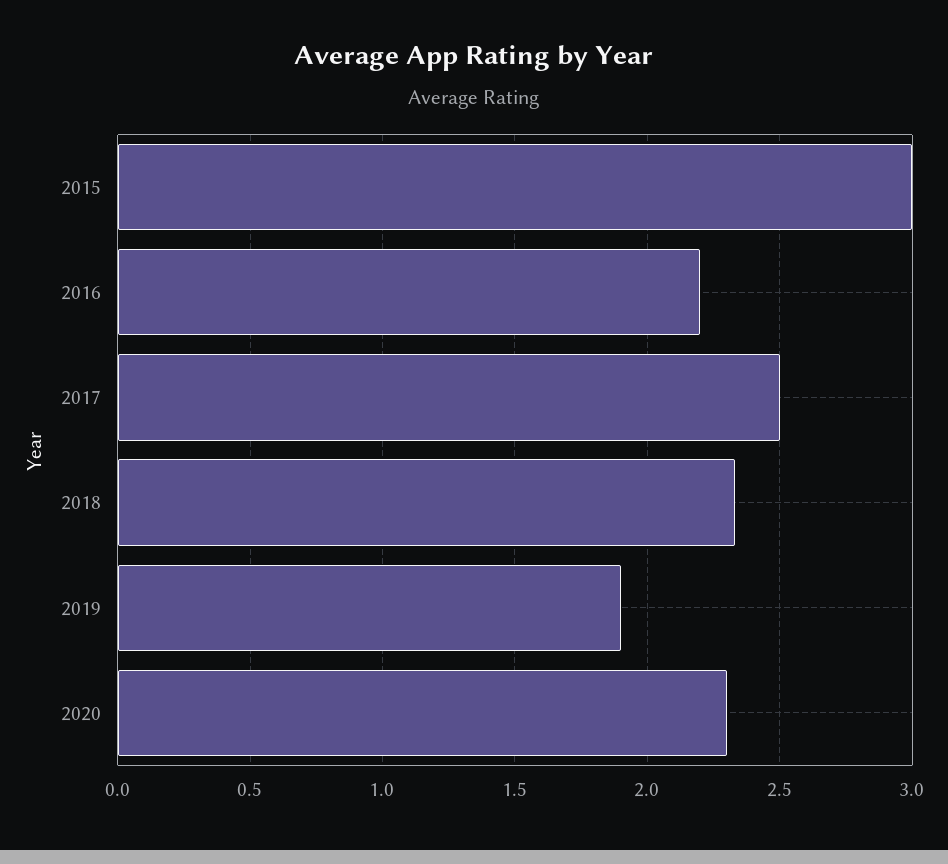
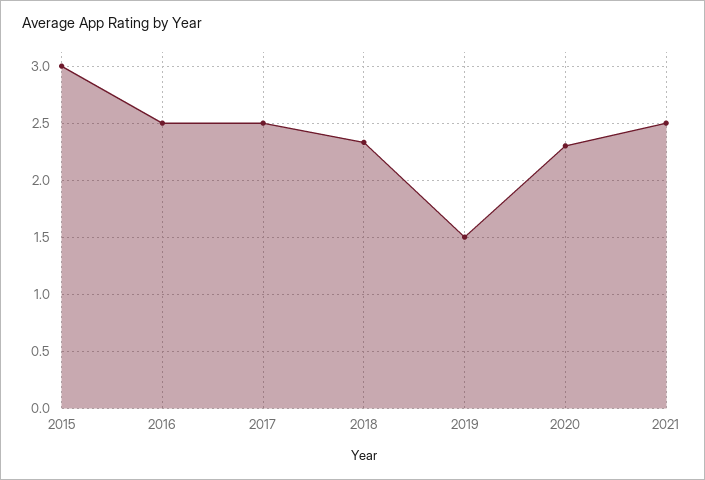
2016: 2.2 -> 2.5
2019: 1.9 -> 1.5
2021: none -> 2.5

